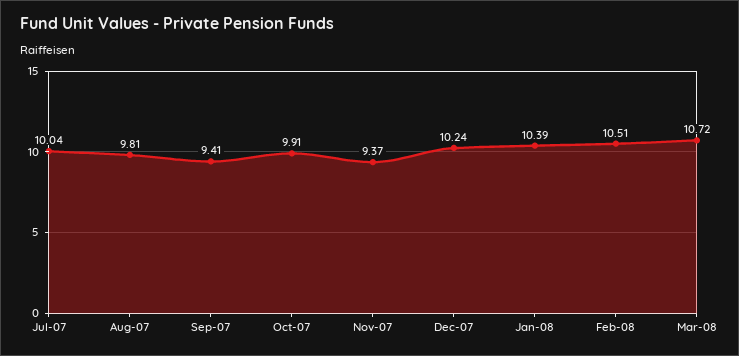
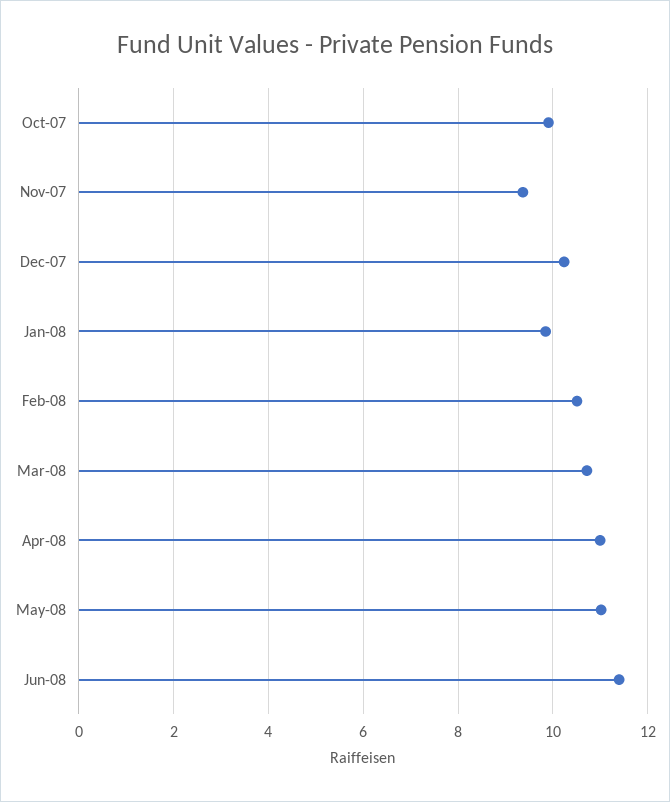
Jul-07: 10.04 -> none
Aug-07: 9.81 -> none
Sep-07: 9.41 -> none
Jan-08: 10.39 -> 9.8
Apr-08: none -> 11
May-08: none -> 11
Jun-08: none -> 11.4

